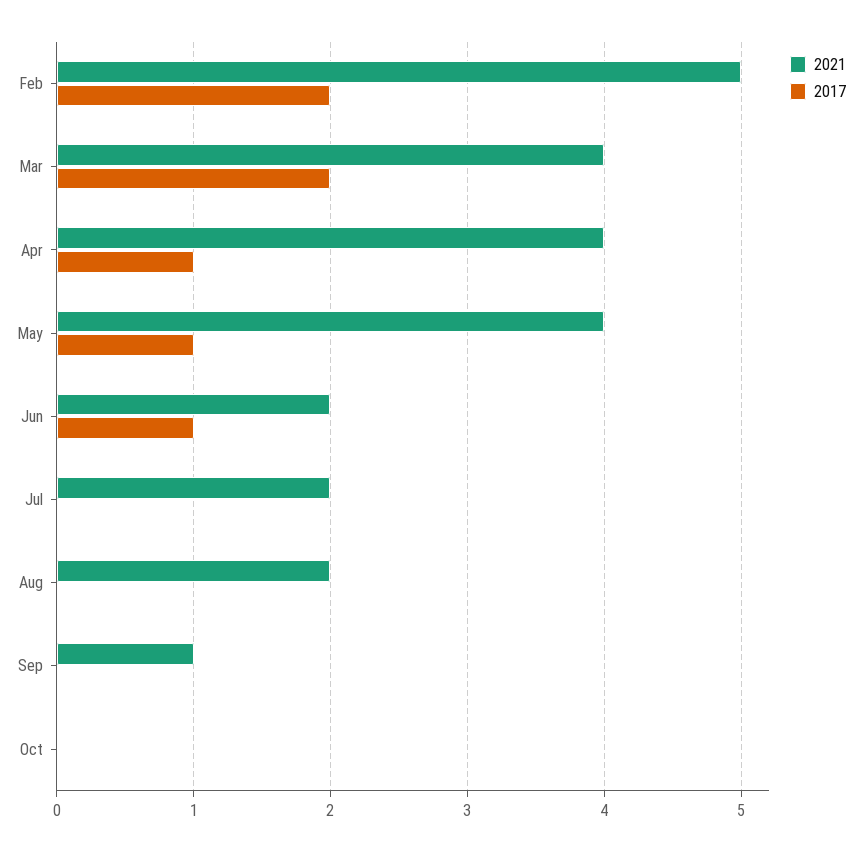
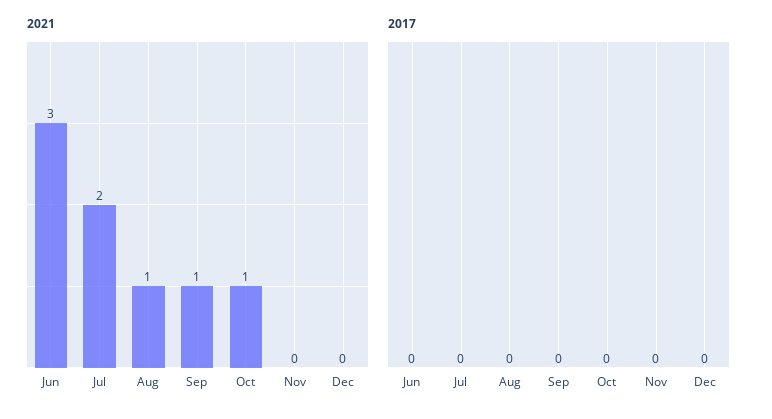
2021, Feb: 5 -> none
2017, Feb: 2 -> none
2021, Mar: 4 -> none
2017, Mar: 2 -> none
2021, Apr: 4 -> none
2017, Apr: 1 -> none
2021, May: 4 -> none
2017, May: 1 -> none
2021, Jun: 2 -> 3
2017, Jun: 1 -> 0
2021, Aug: 2 -> 1
2021, Oct: 0 -> 1
2021, Nov: none -> 0
2021, Dec: none -> 0
2017, Nov: none -> 0
2017, Dec: none -> 0

